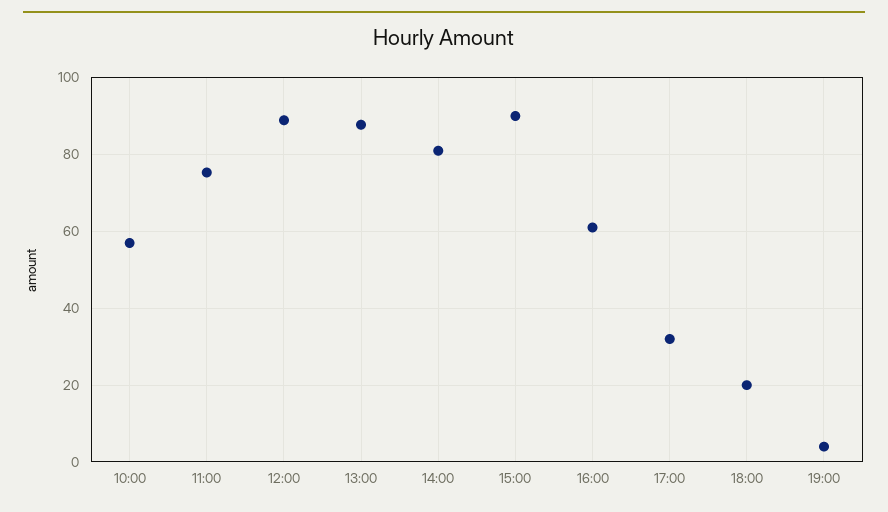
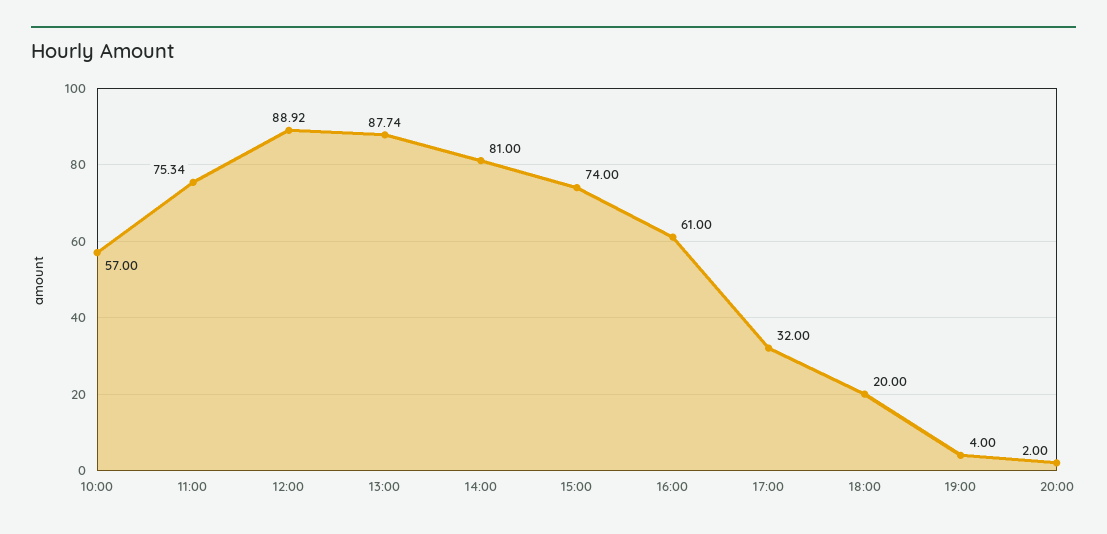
15:00: 90 -> 74
20:00: none -> 2

